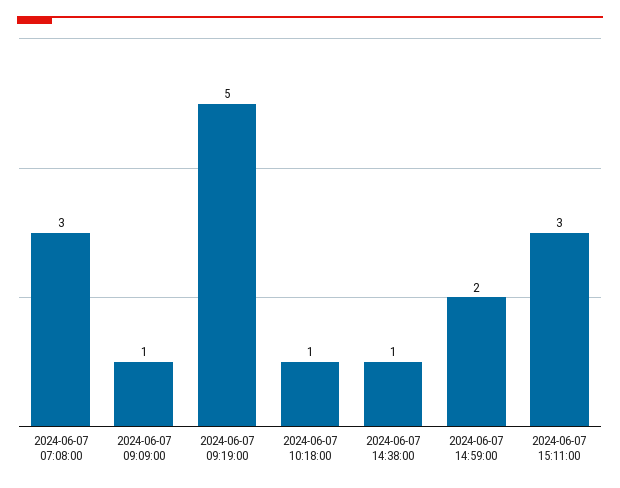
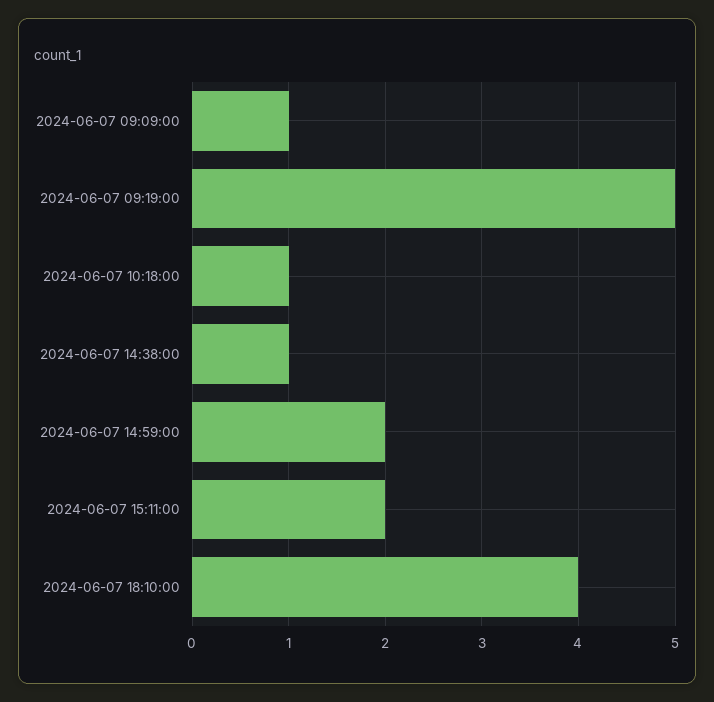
2024-06-07 07:08:00: 3 -> none
2024-06-07 15:11:00: 3 -> 2
2024-06-07 18:10:00: none -> 4

